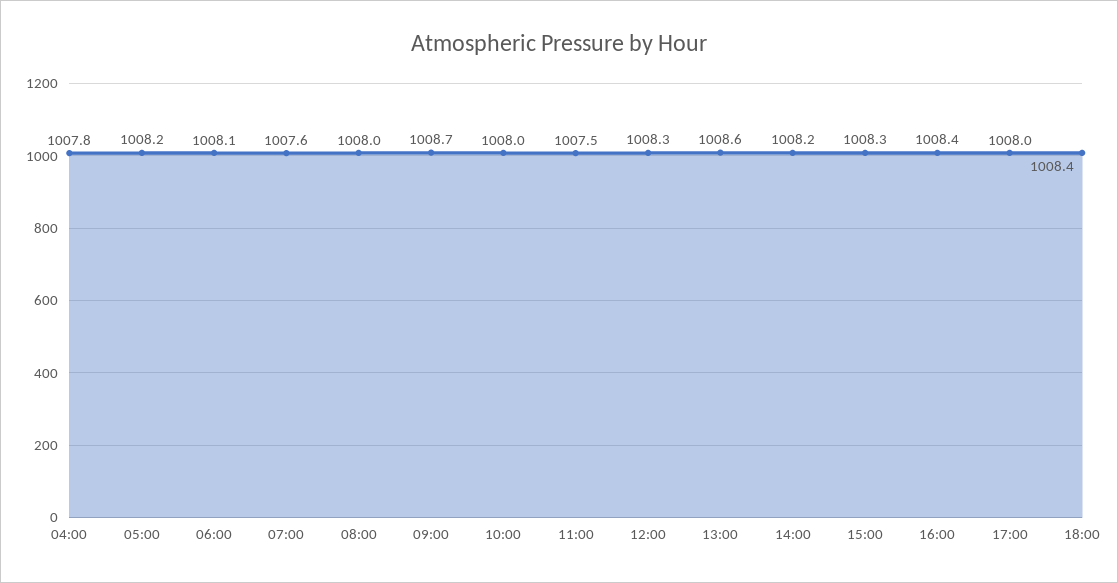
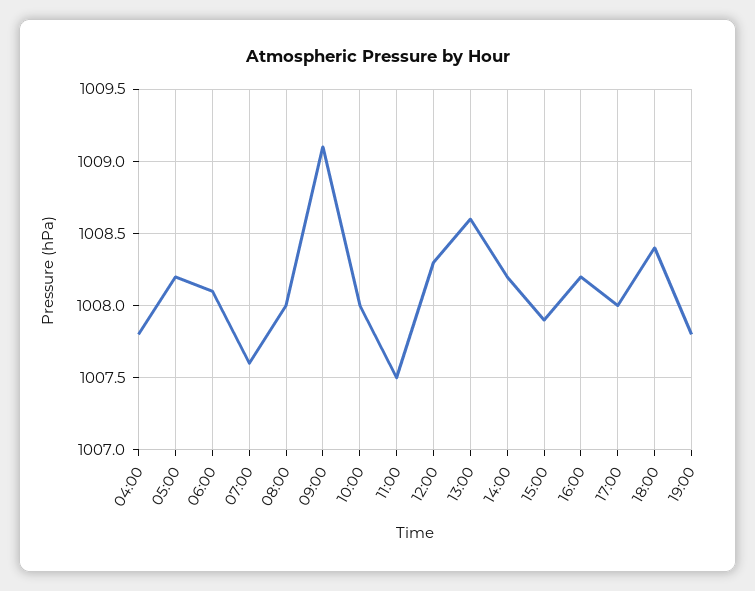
09:00: 1008.7 -> 1009.1
15:00: 1008.3 -> 1007.9
16:00: 1008.4 -> 1008.2
19:00: none -> 1007.8

